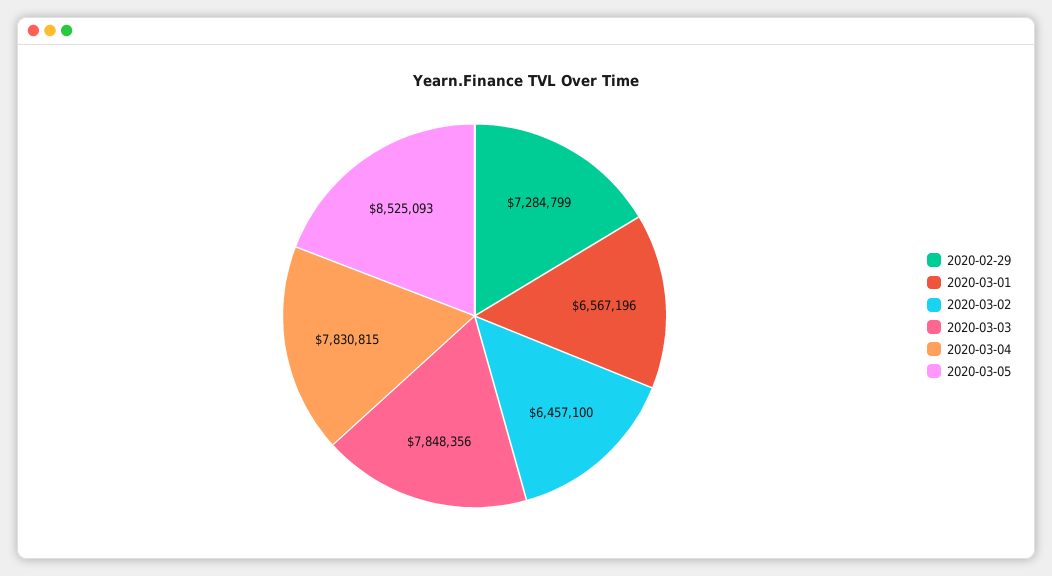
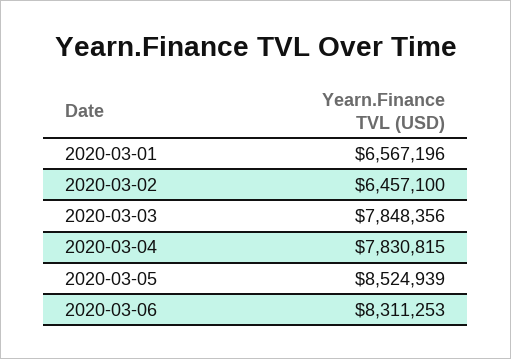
2020-02-29: 7284799 -> none
2020-03-05: 8525093 -> 8524939
2020-03-06: none -> 8311253

